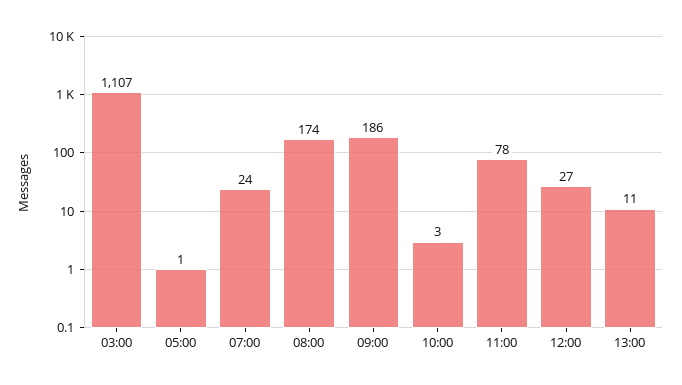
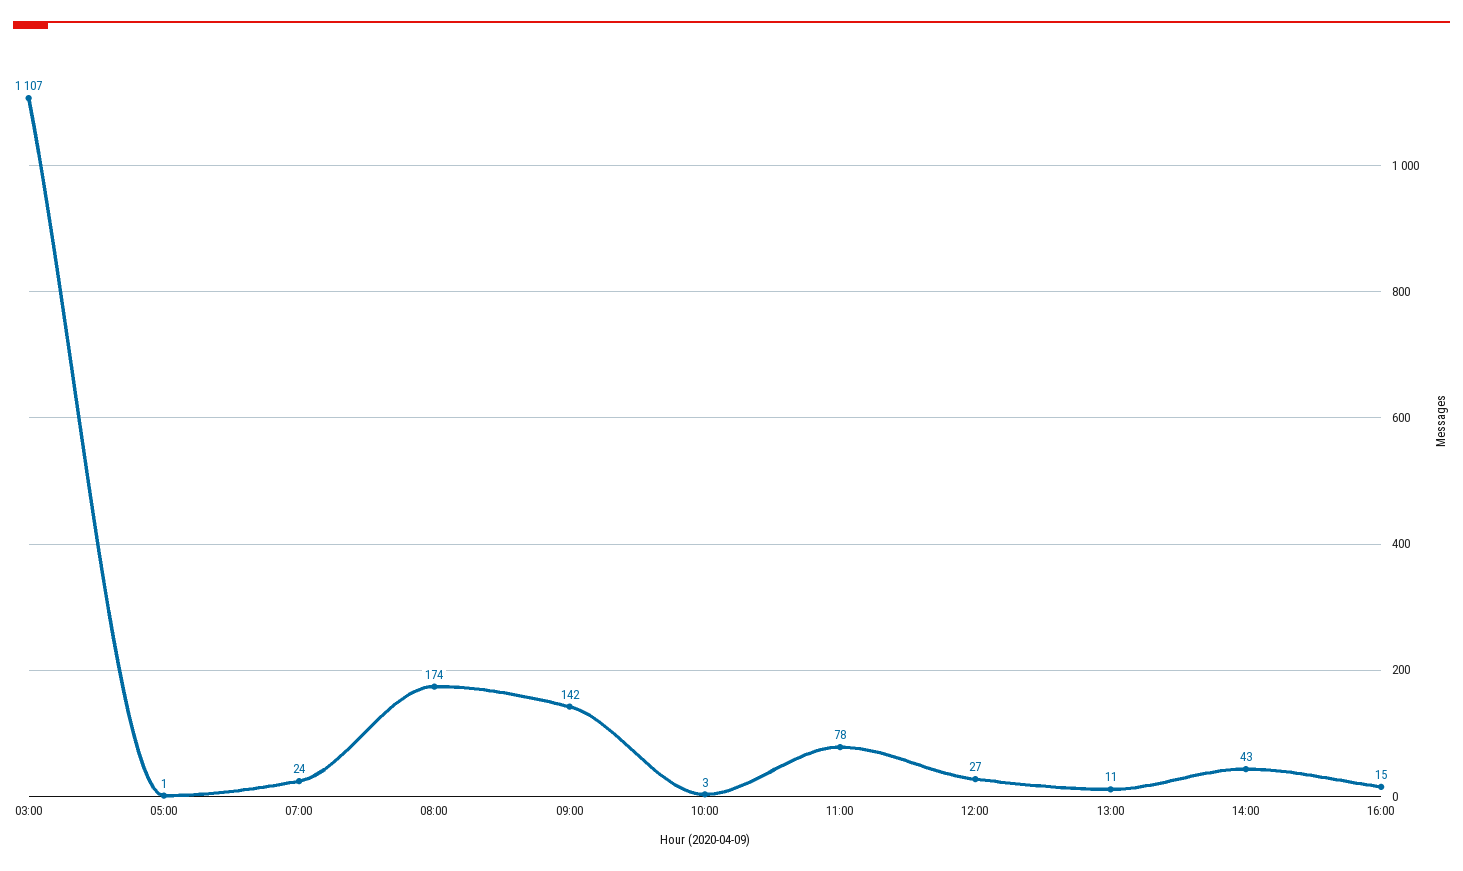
09:00: 186 -> 142
14:00: none -> 43
16:00: none -> 15

